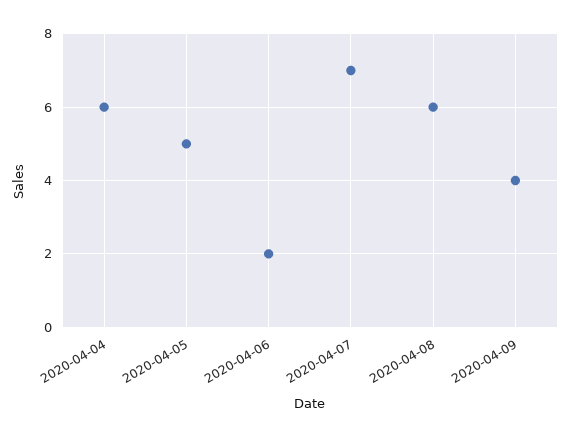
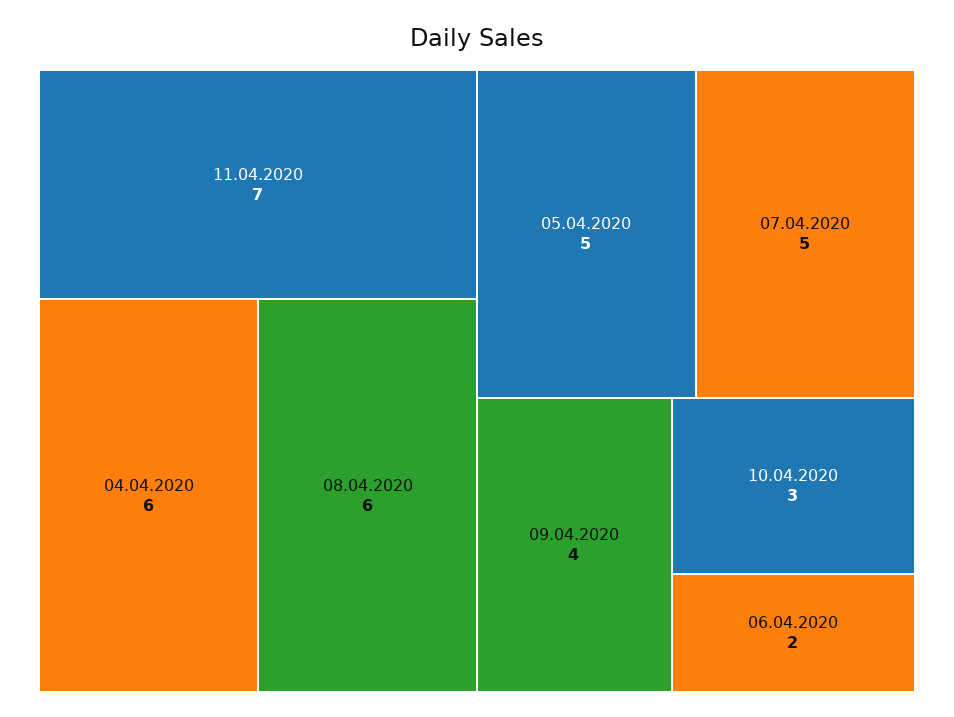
2020-04-07: 7 -> 5
11.04.2020: none -> 7
10.04.2020: none -> 3

